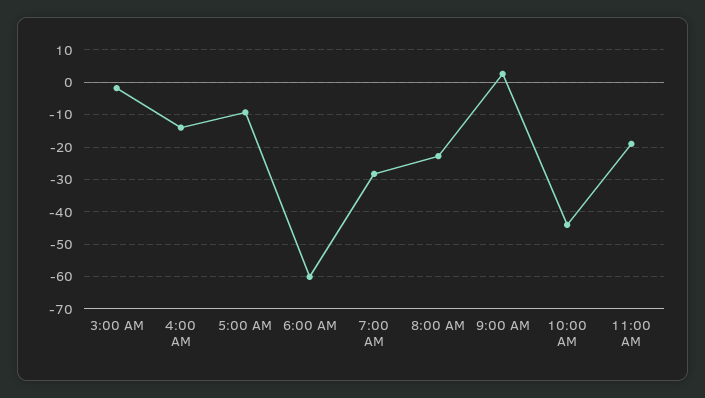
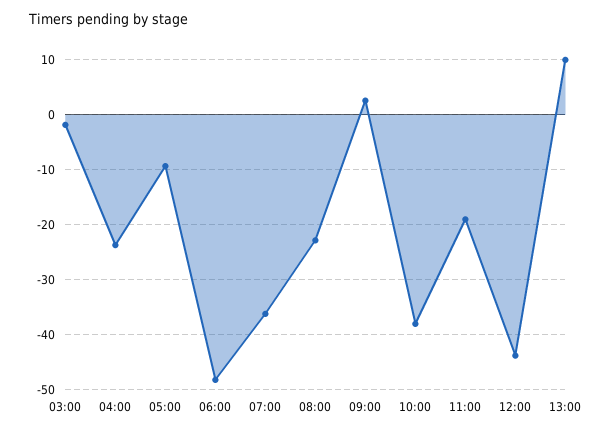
4:00 AM: -14 -> -24
6:00 AM: -60 -> -48
7:00 AM: -28 -> -36
10:00 AM: -44 -> -38
12:00: none -> -44
13:00: none -> 10

